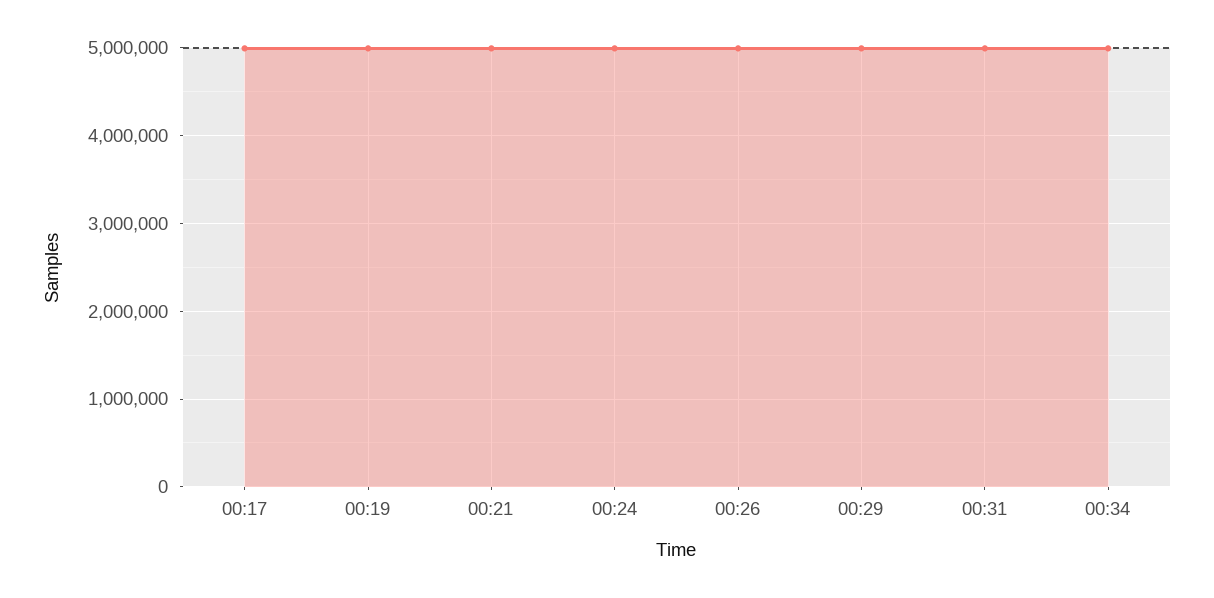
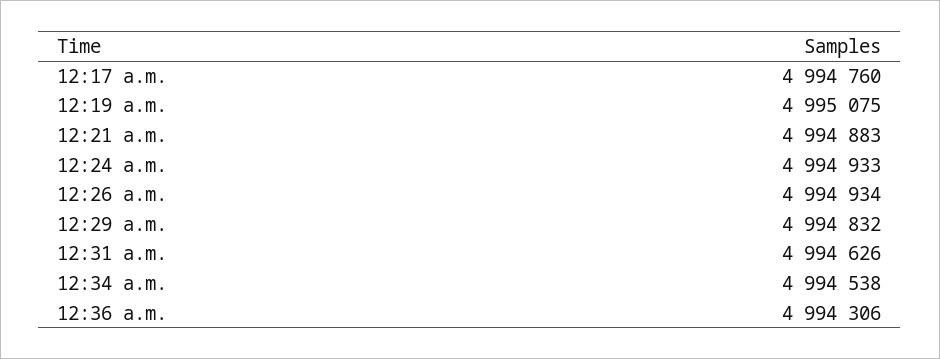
12:36 a.m.: none -> 4994306

